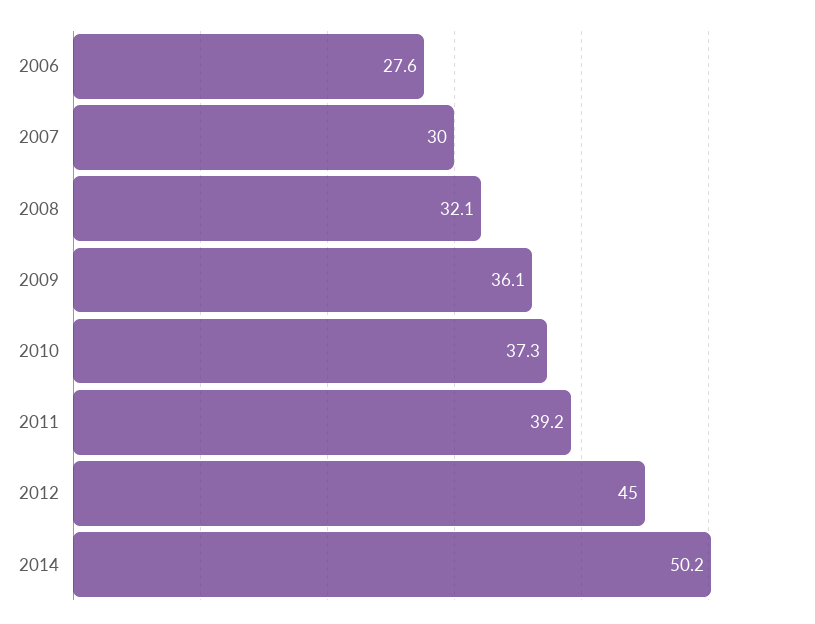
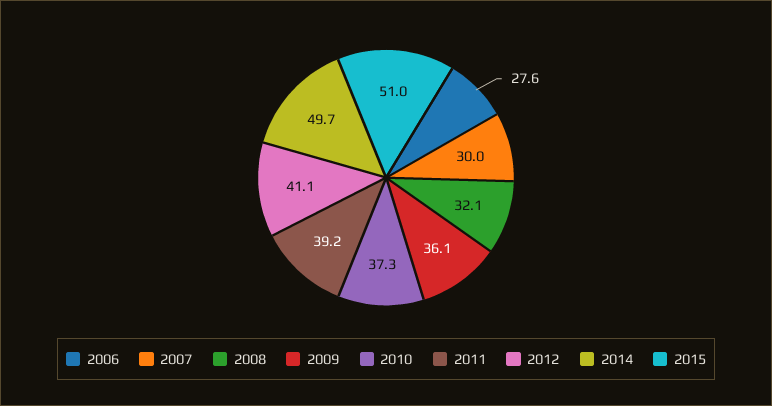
2012: 45 -> 41.1
2014: 50.2 -> 49.7
2015: none -> 51

